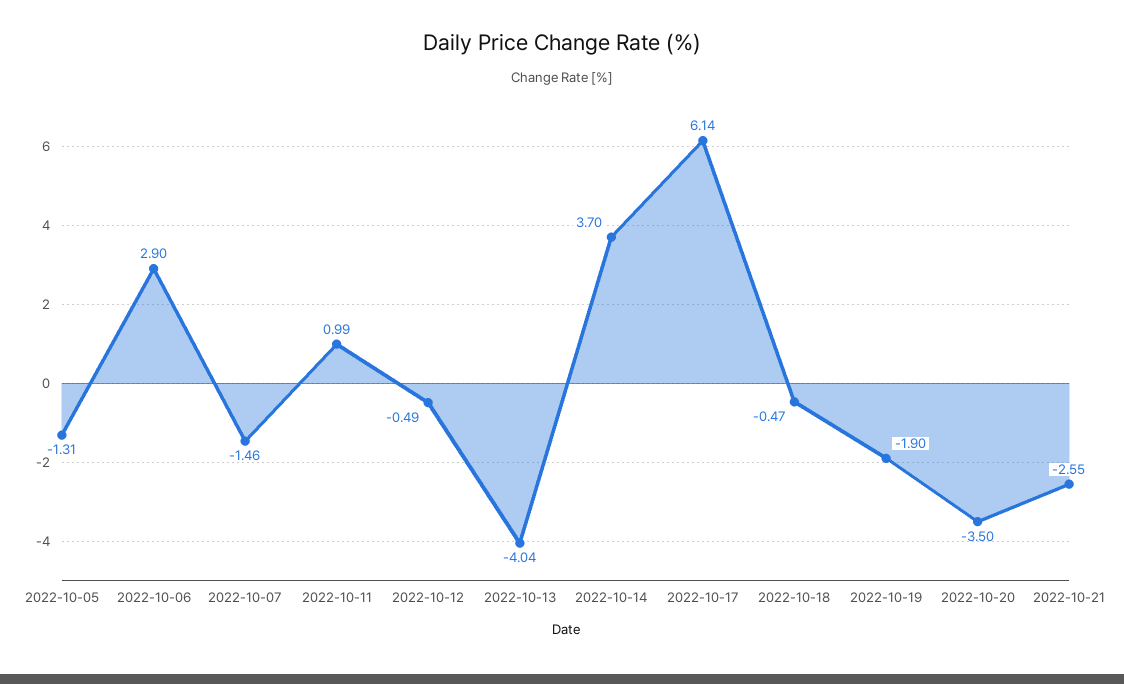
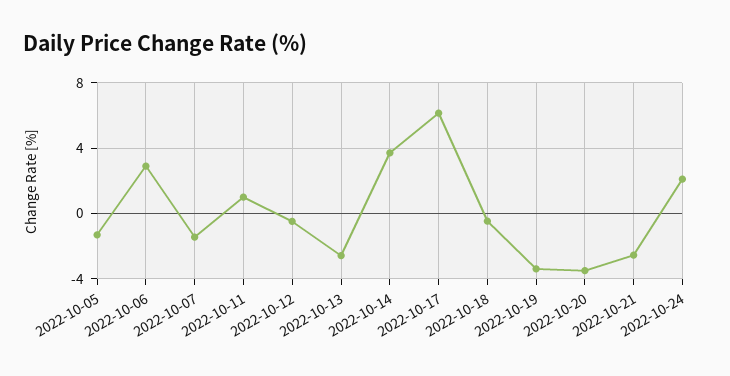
2022-10-13: -4.04 -> -2.5
2022-10-19: -1.9 -> -3.5
2022-10-24: none -> 2

